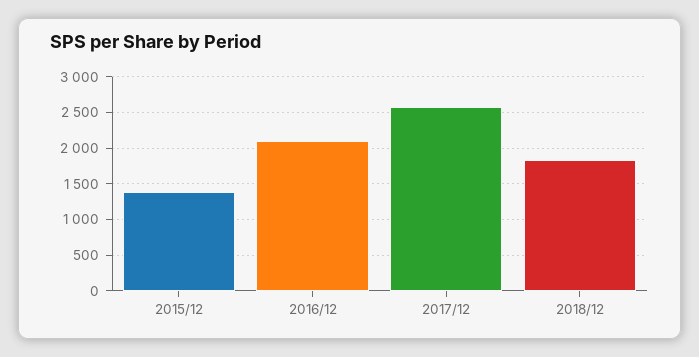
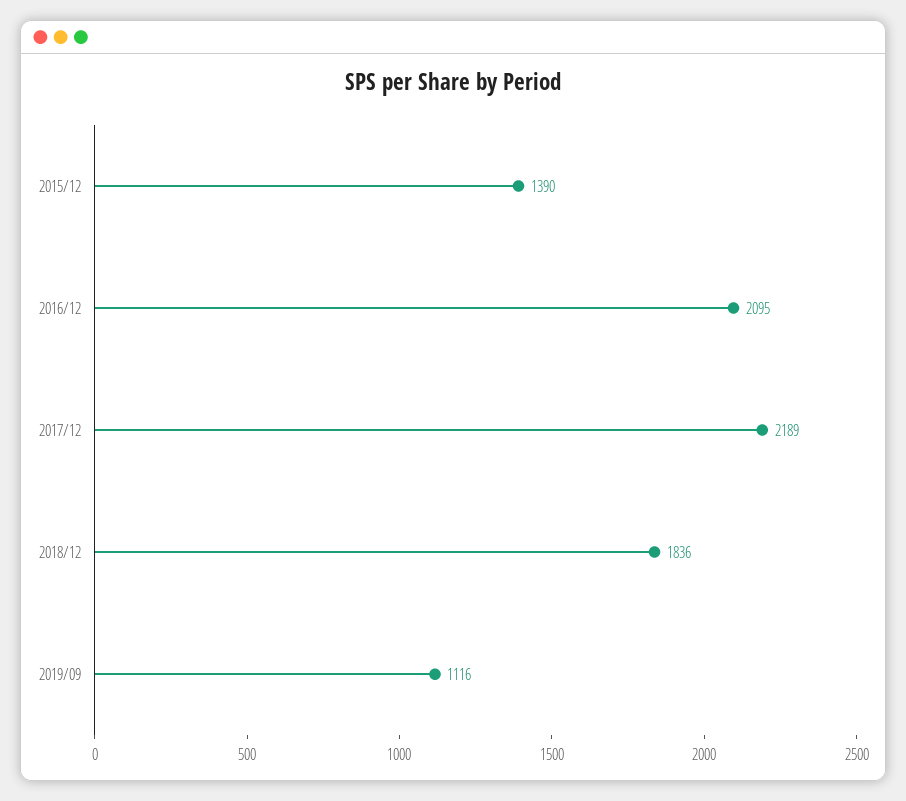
2017/12: 2600 -> 2189
2019/09: none -> 1116

